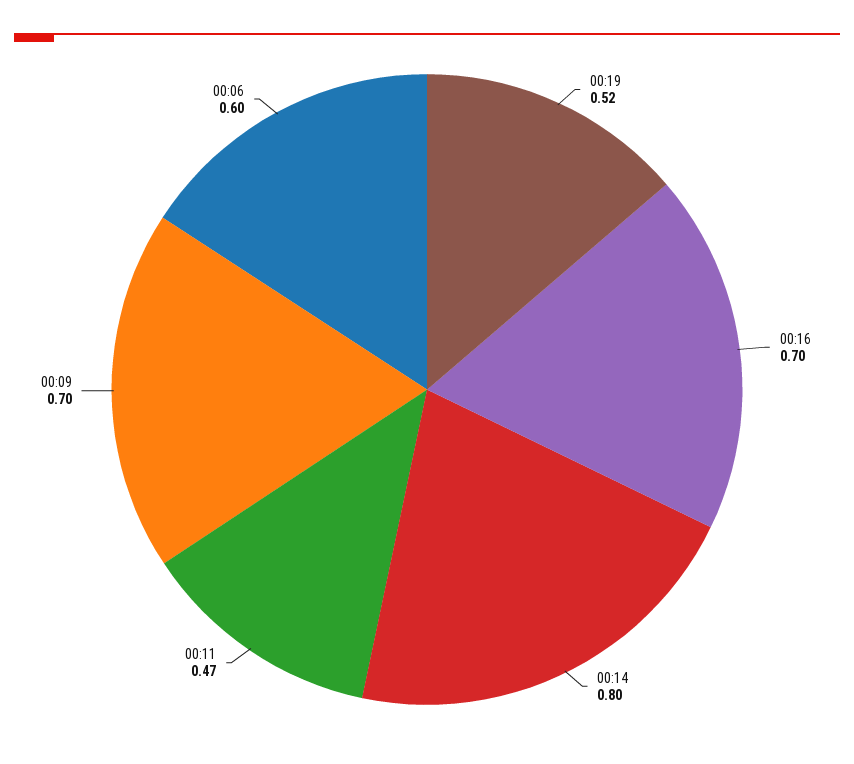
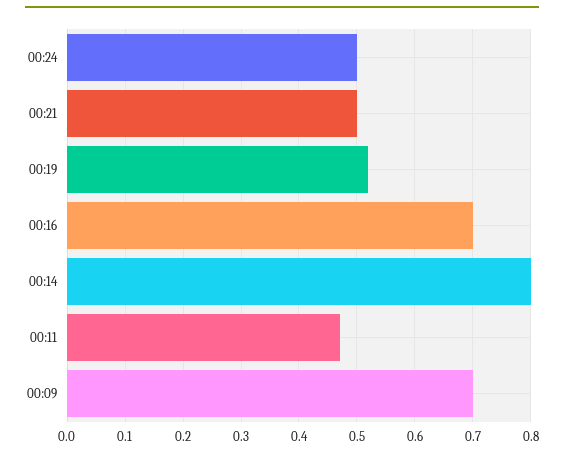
00:06: 0.6 -> none
00:24: none -> 0.5
00:21: none -> 0.5

